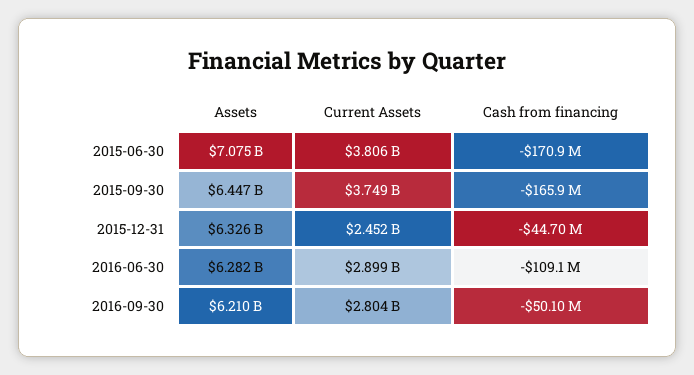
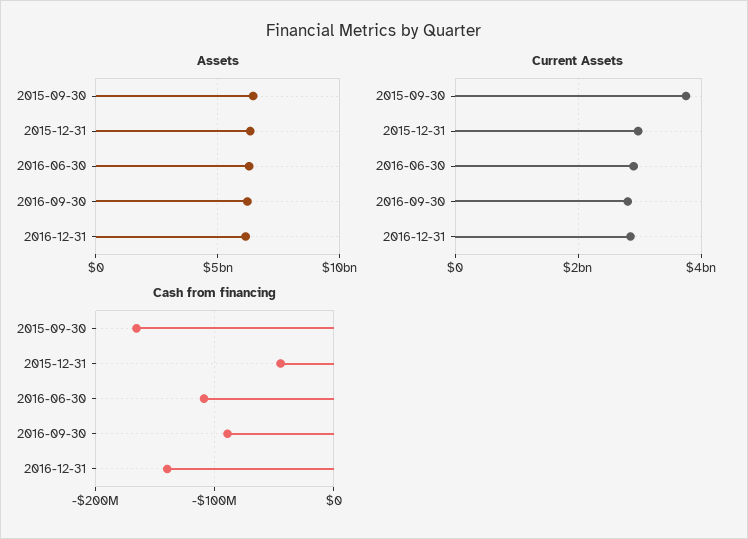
Assets, 2015-06-30: 7075000000 -> none
Current Assets, 2015-06-30: 3806000000 -> none
Cash from financing, 2015-06-30: -170900000 -> none
Current Assets, 2015-12-31: 2452000000 -> 3000000000
Cash from financing, 2016-09-30: -50100000 -> -90000000
Assets, 2016-12-31: none -> 6000000000
Current Assets, 2016-12-31: none -> 2800000000
Cash from financing, 2016-12-31: none -> -140000000

